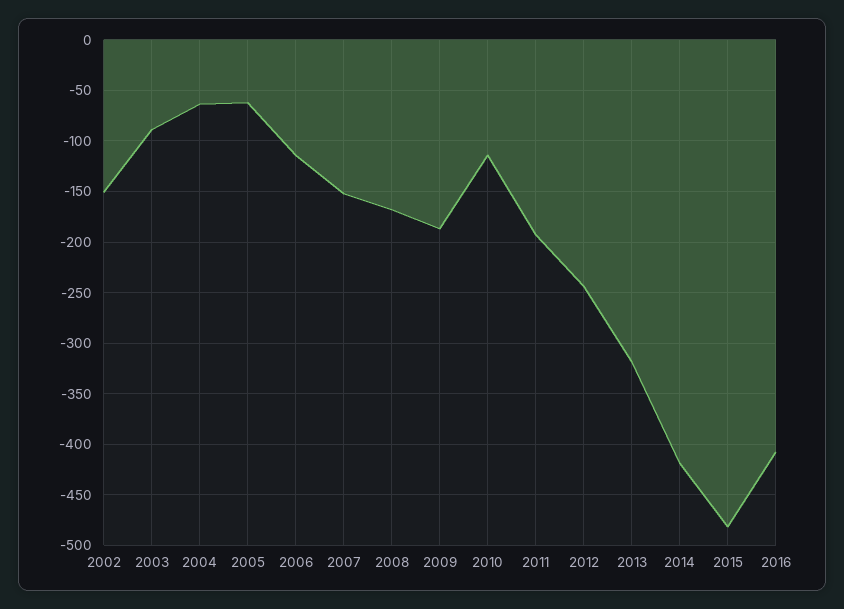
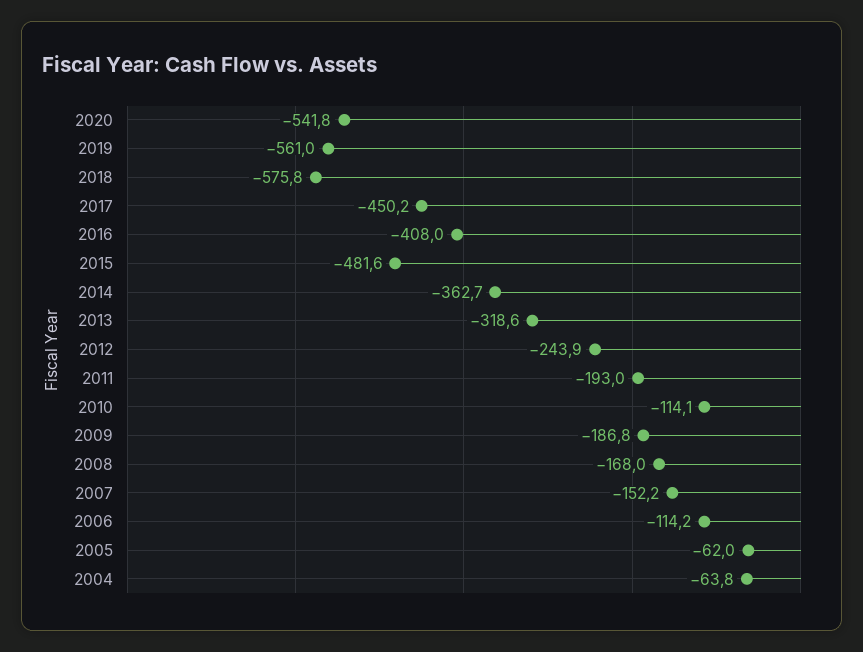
2002: -150 -> none
2003: -90 -> none
2014: -420 -> -362.7
2020: none -> -541.8
2019: none -> -561
2018: none -> -575.8
2017: none -> -450.2

